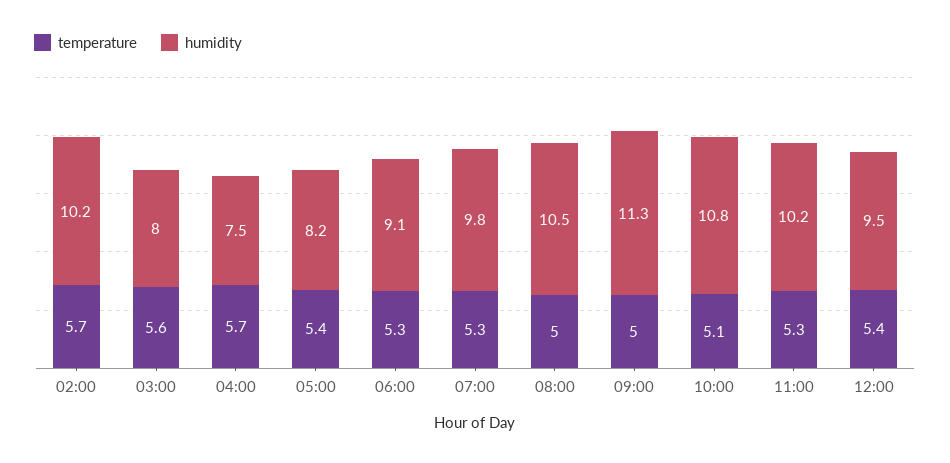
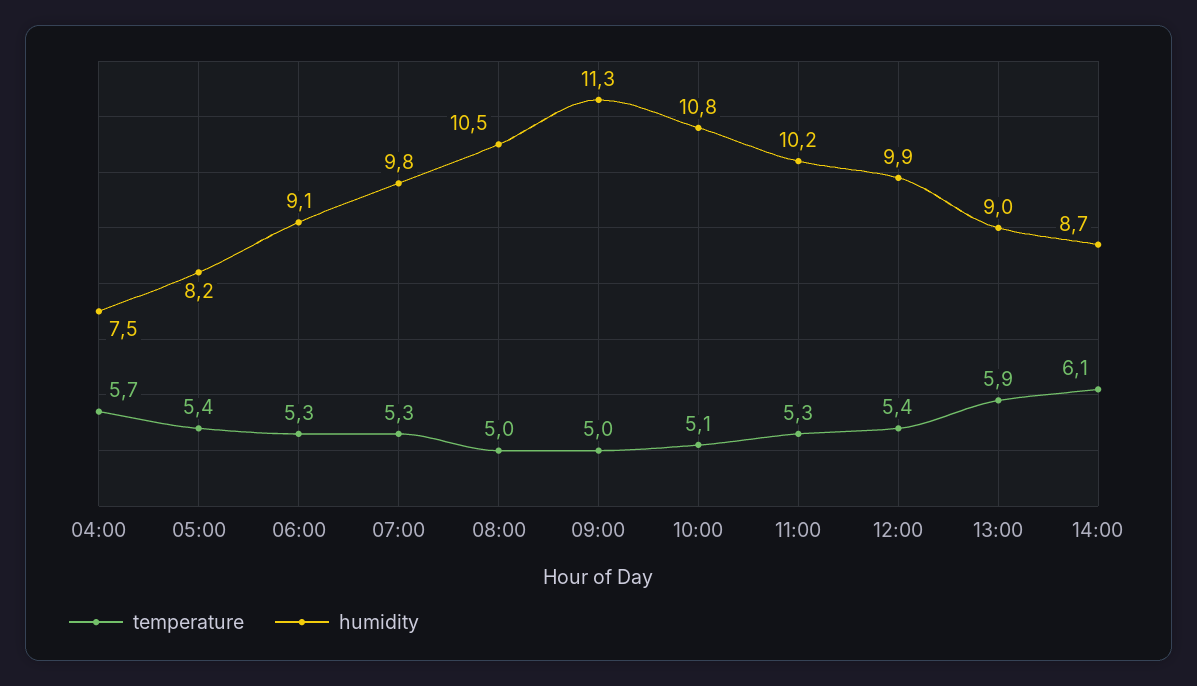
temperature, 02:00: 5.7 -> none
humidity, 02:00: 10.2 -> none
temperature, 03:00: 5.6 -> none
humidity, 03:00: 8 -> none
humidity, 12:00: 9.5 -> 9.9
temperature, 13:00: none -> 5.9
humidity, 13:00: none -> 9
temperature, 14:00: none -> 6.1
humidity, 14:00: none -> 8.7

